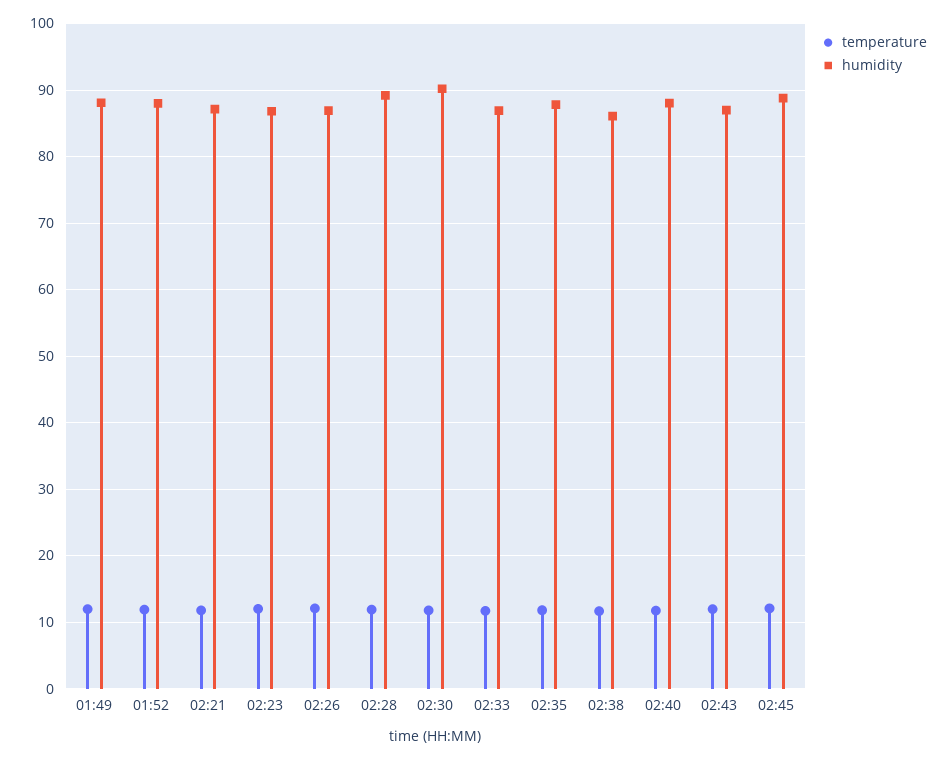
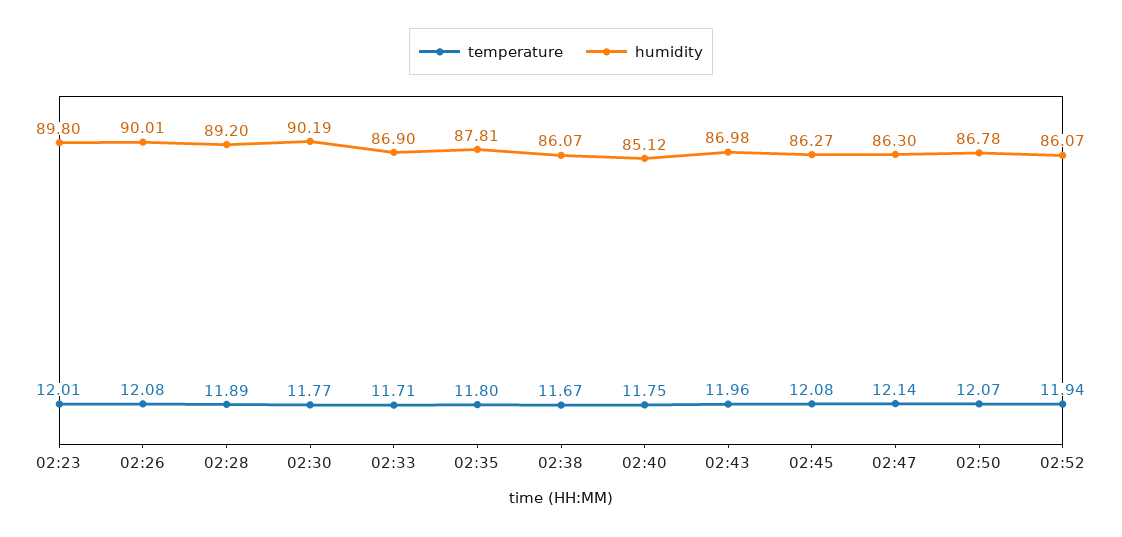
temperature, 01:49: 12 -> none
humidity, 01:49: 88 -> none
temperature, 01:52: 12 -> none
humidity, 01:52: 88 -> none
temperature, 02:21: 12 -> none
humidity, 02:21: 87 -> none
humidity, 02:23: 87 -> 89.8
humidity, 02:26: 87 -> 90.01
humidity, 02:40: 88 -> 85.12
humidity, 02:45: 89 -> 86.27
temperature, 02:47: none -> 12.14
humidity, 02:47: none -> 86.3
temperature, 02:50: none -> 12.07
humidity, 02:50: none -> 86.78
temperature, 02:52: none -> 11.94
humidity, 02:52: none -> 86.07

